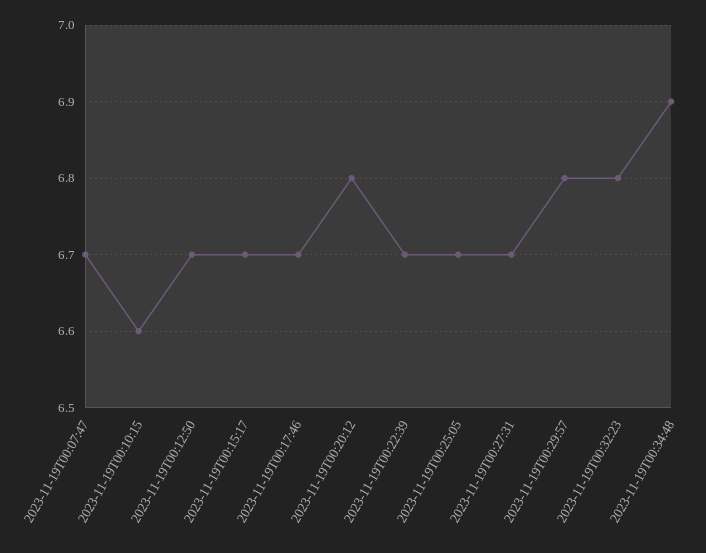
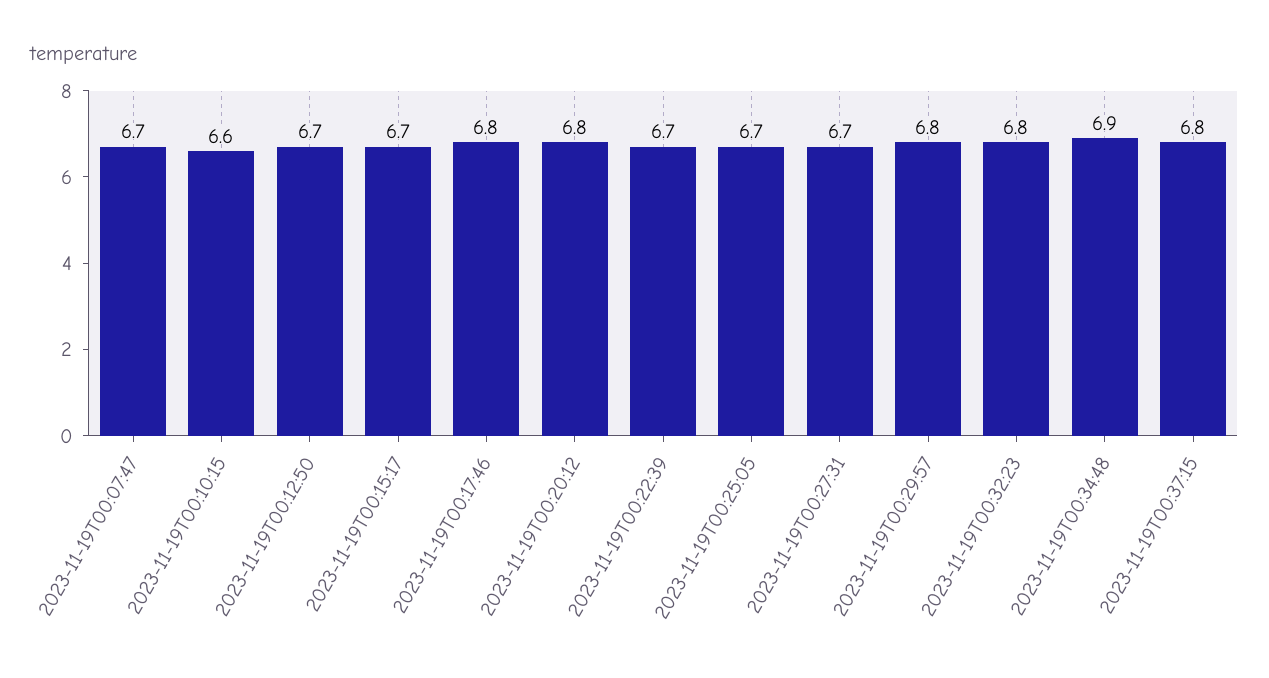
2023-11-19T00:17:46: 6.7 -> 6.8
2023-11-19T00:37:15: none -> 6.8

